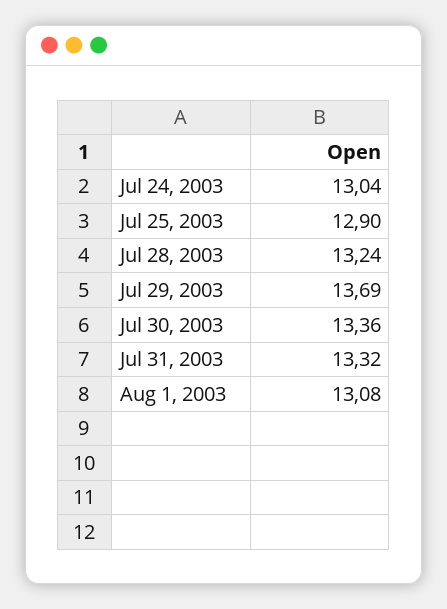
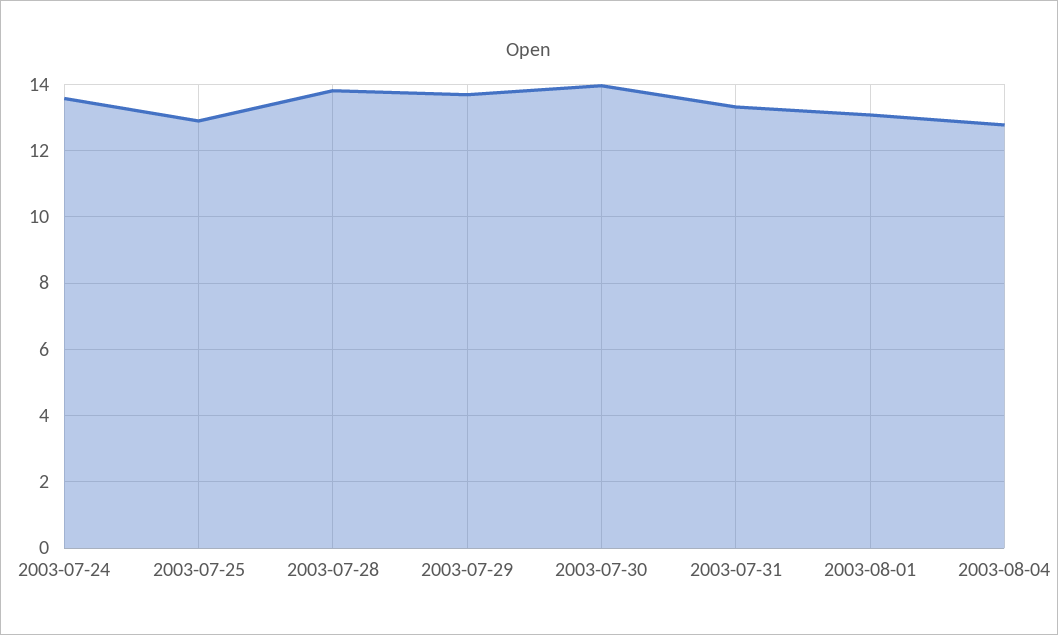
Jul 24, 2003: 13.04 -> 13.6
Jul 28, 2003: 13.24 -> 13.8
Jul 30, 2003: 13.36 -> 14
2003-08-04: none -> 12.8

